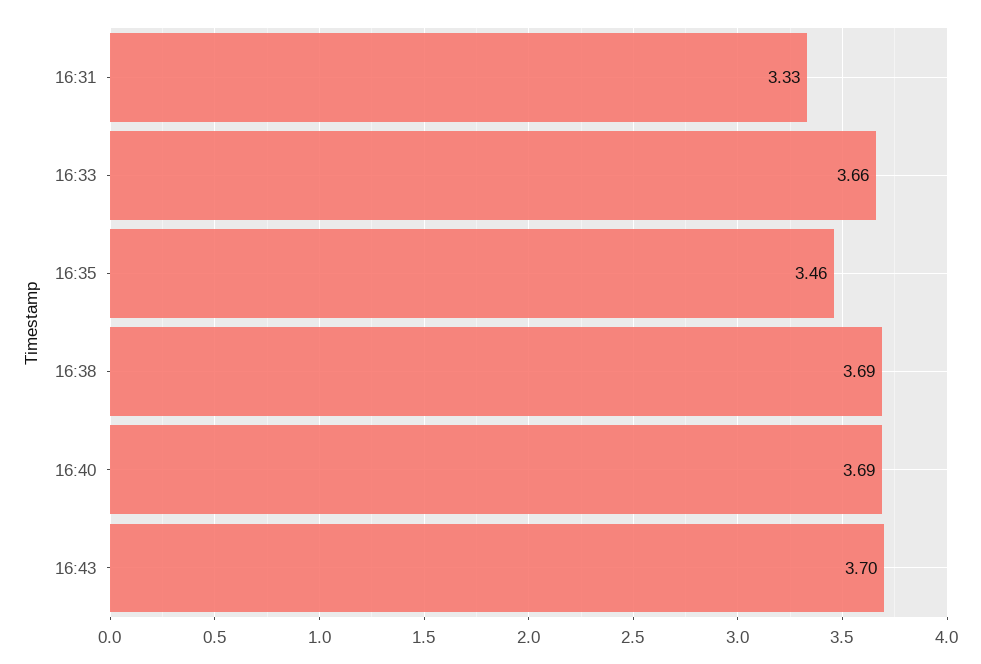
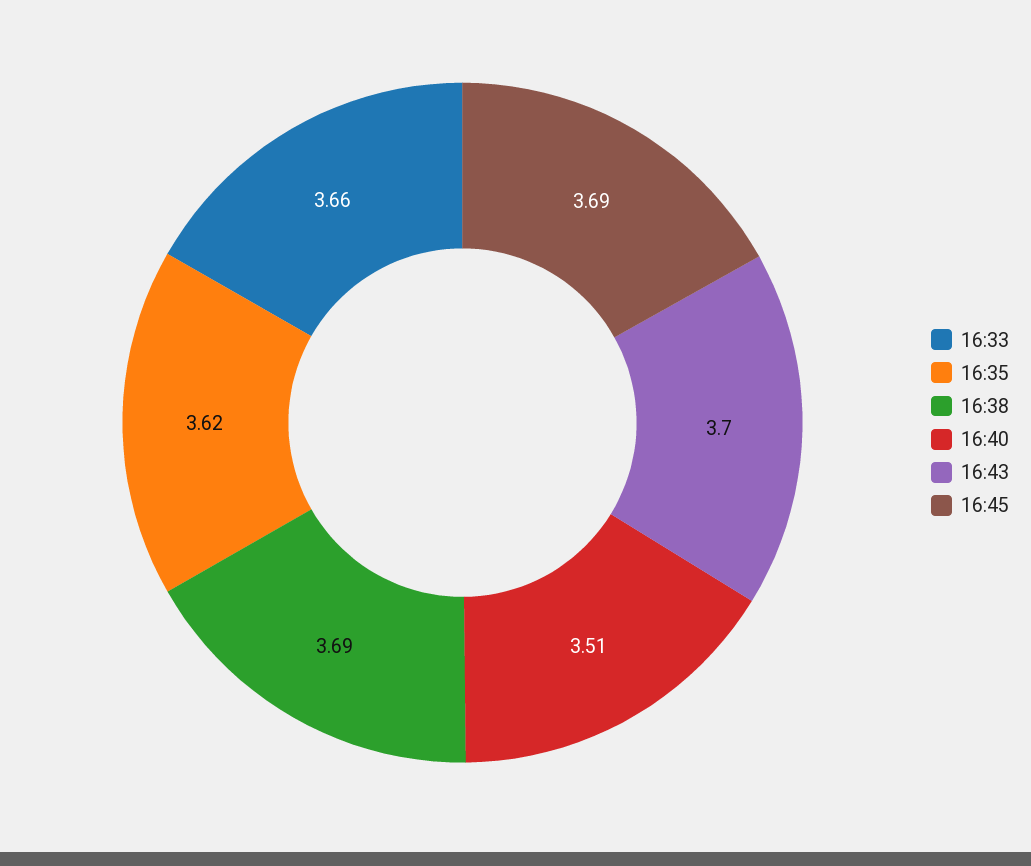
16:31: 3.33 -> none
16:35: 3.46 -> 3.62
16:40: 3.69 -> 3.51
16:45: none -> 3.69

